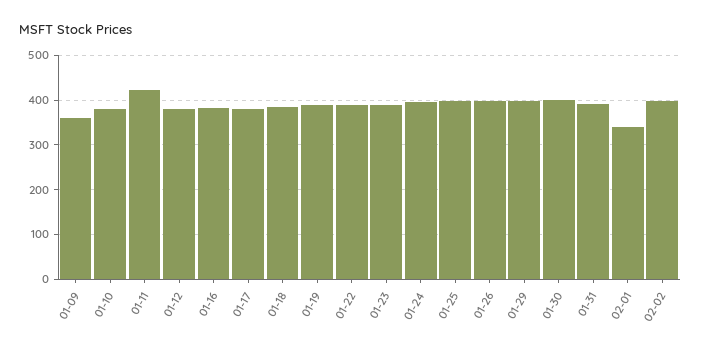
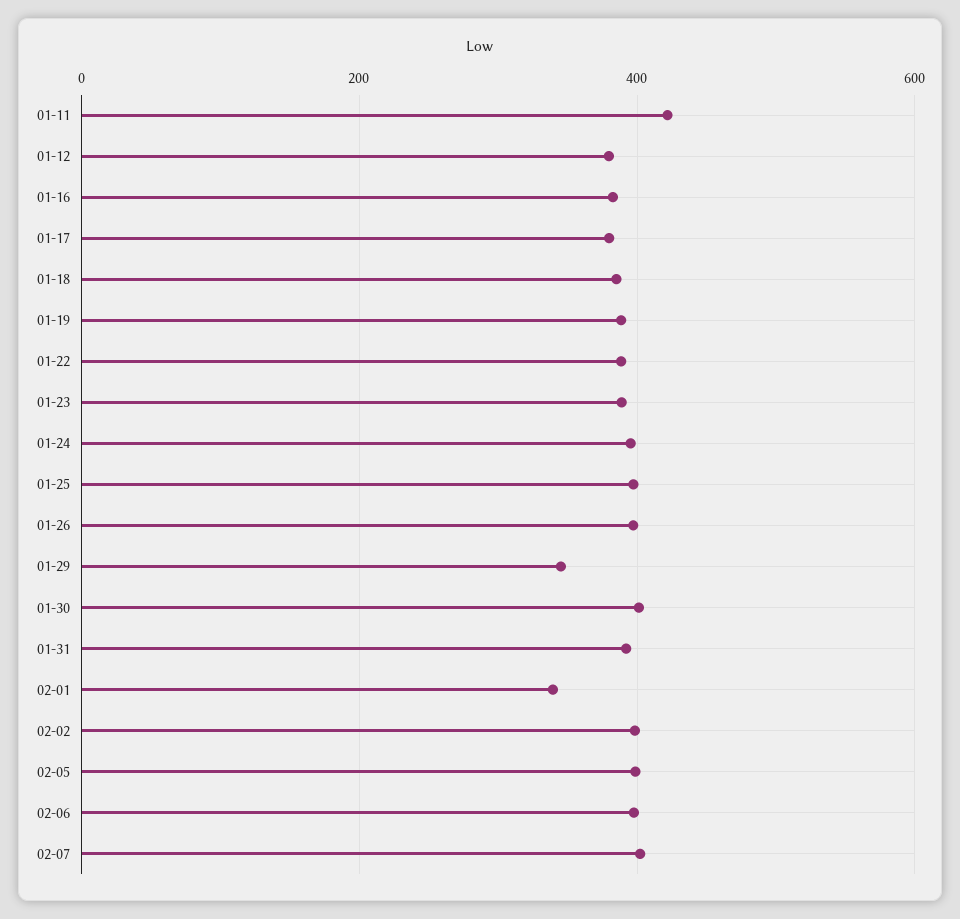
01-09: 360 -> none
01-10: 380 -> none
01-29: 400 -> 340
02-05: none -> 400
02-06: none -> 400
02-07: none -> 400

